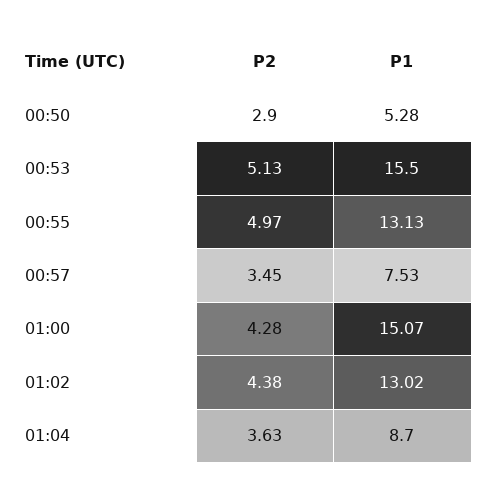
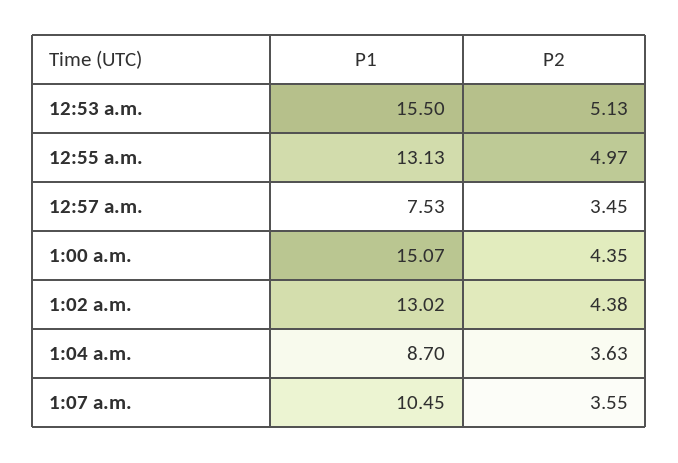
P2, 00:50: 2.9 -> none
P1, 00:50: 5.28 -> none
P2, 01:00: 4.28 -> 4.35
P1, 1:07 a.m.: none -> 10.45
P2, 1:07 a.m.: none -> 3.55

